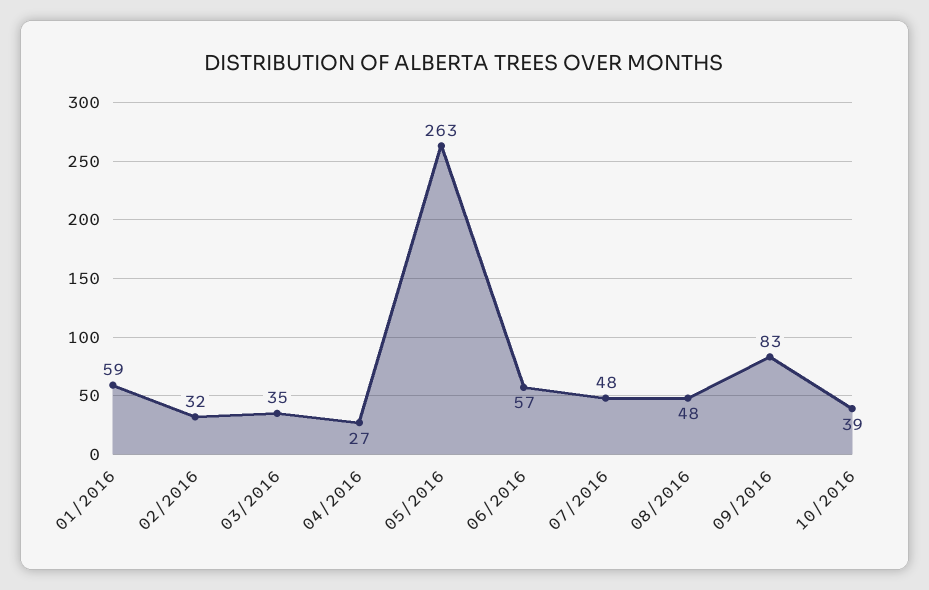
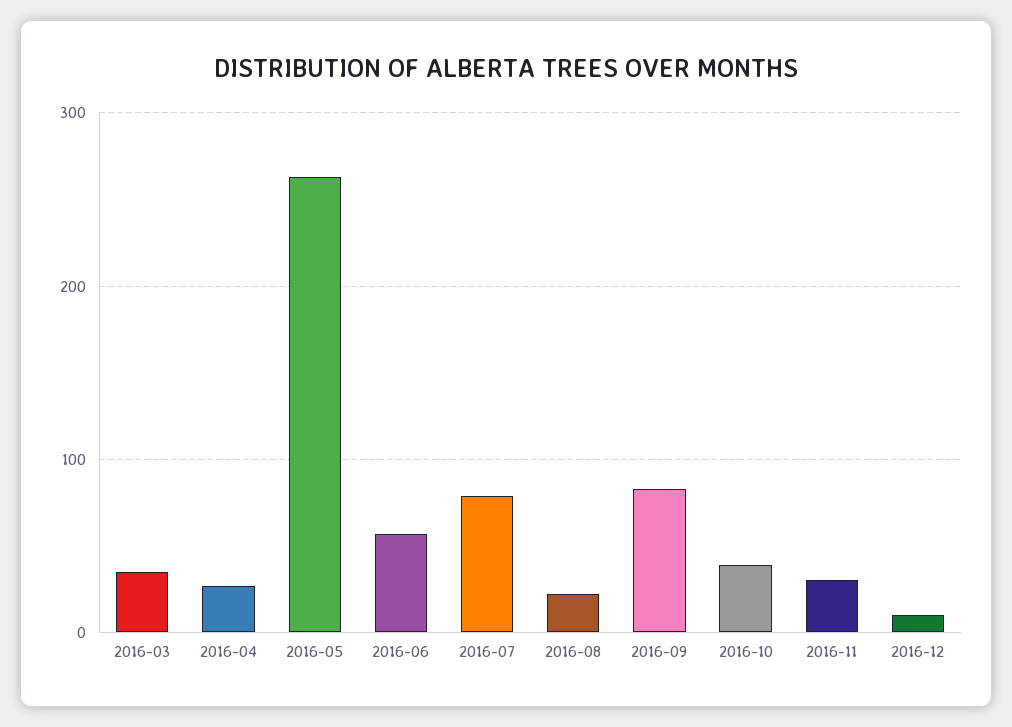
01/2016: 59 -> none
02/2016: 32 -> none
07/2016: 48 -> 80
08/2016: 48 -> 20
2016-11: none -> 30
2016-12: none -> 10

